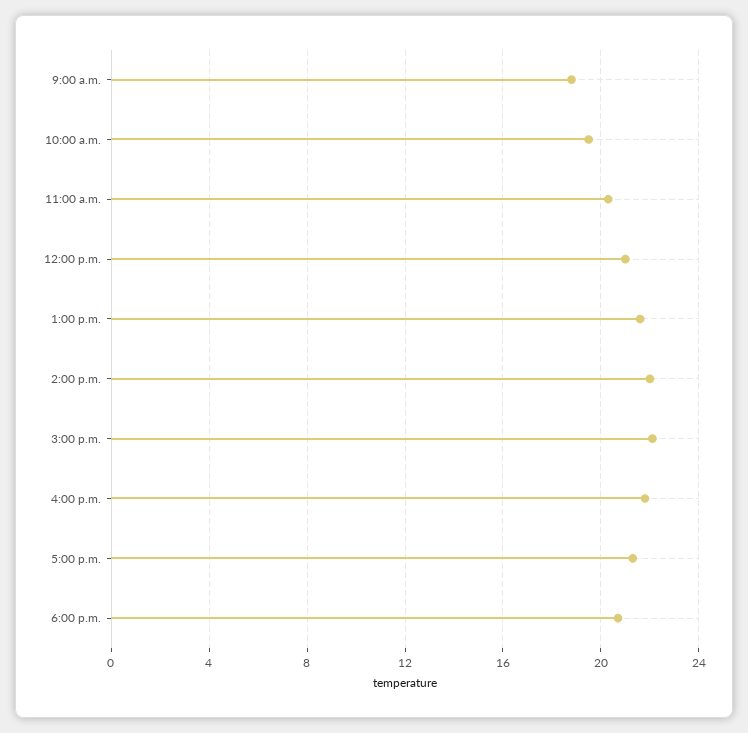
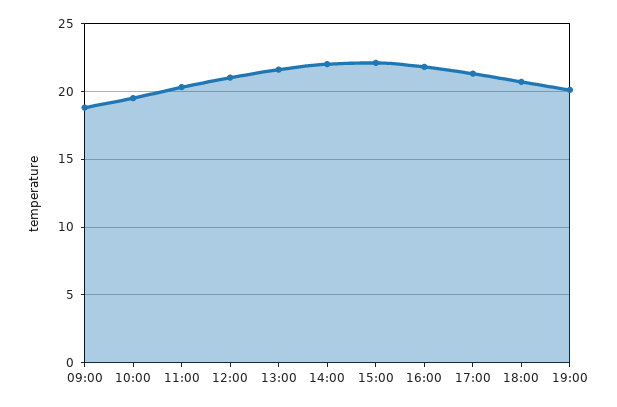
19:00: none -> 20

